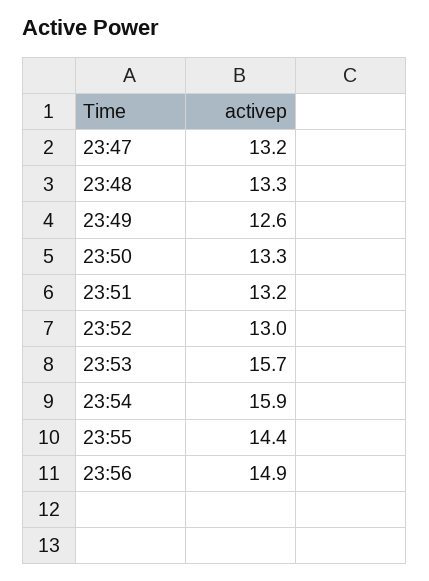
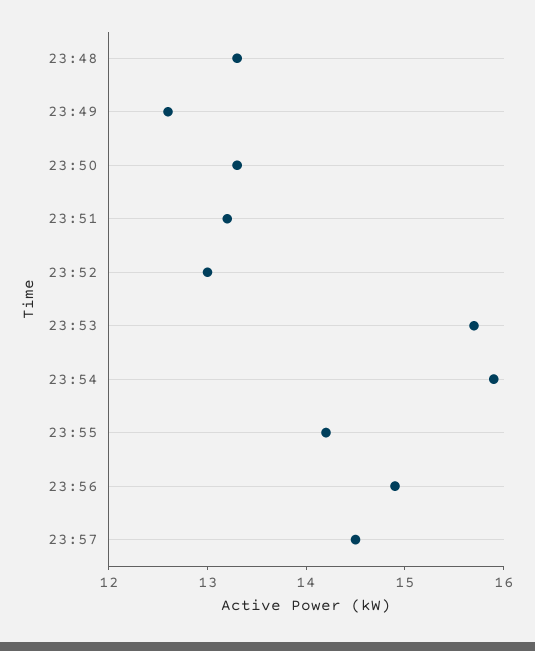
23:47: 13.2 -> none
23:55: 14.4 -> 14.2
23:57: none -> 14.5

